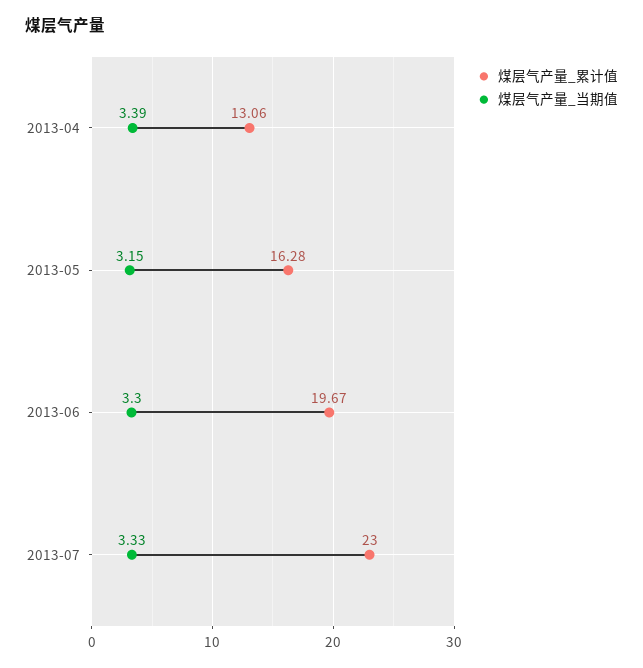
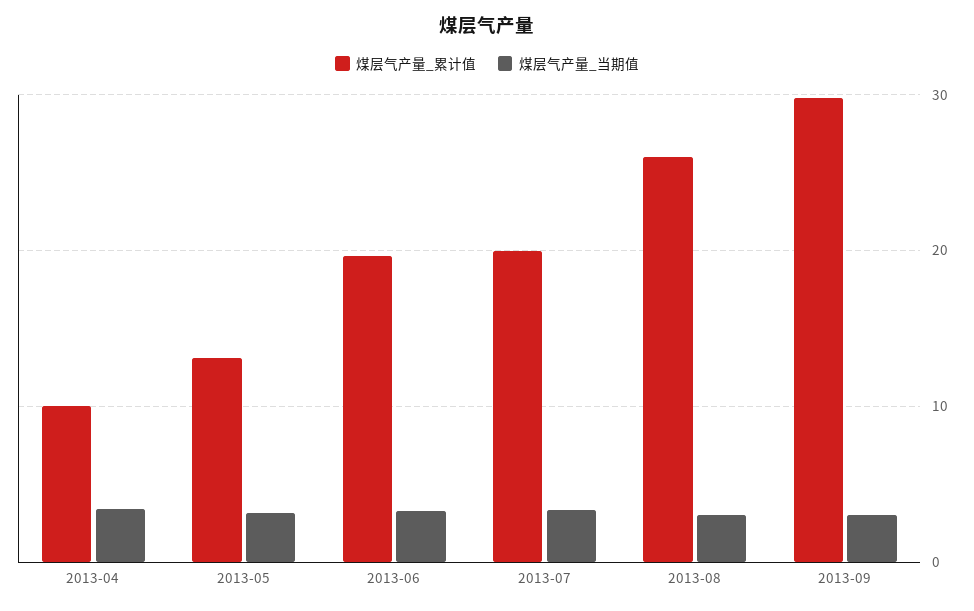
煤层气产量_累计值, 2013-04: 13.06 -> 10
煤层气产量_累计值, 2013-05: 16.28 -> 13
煤层气产量_累计值, 2013-07: 23 -> 20
煤层气产量_累计值, 2013-08: none -> 26
煤层气产量_当期值, 2013-08: none -> 3
煤层气产量_累计值, 2013-09: none -> 30
煤层气产量_当期值, 2013-09: none -> 3

